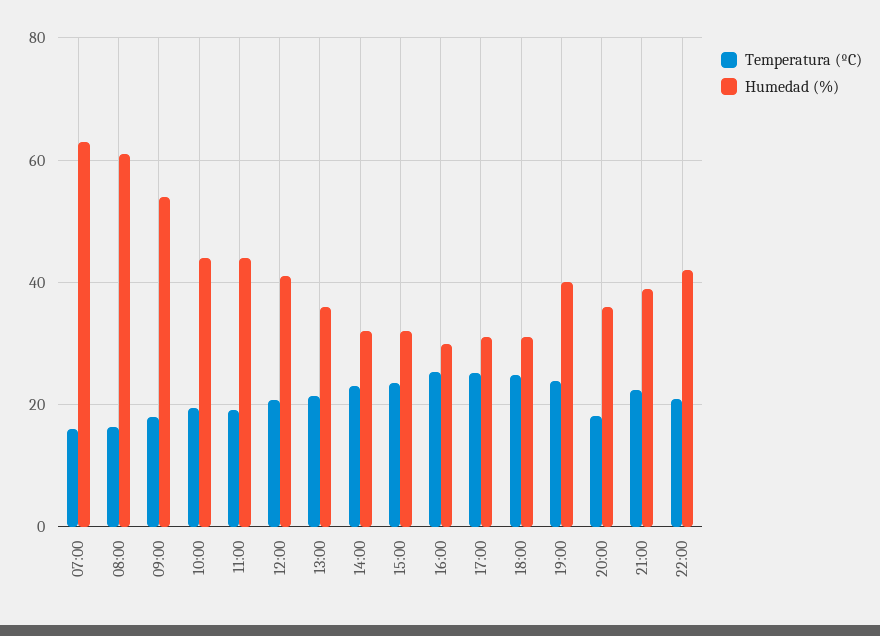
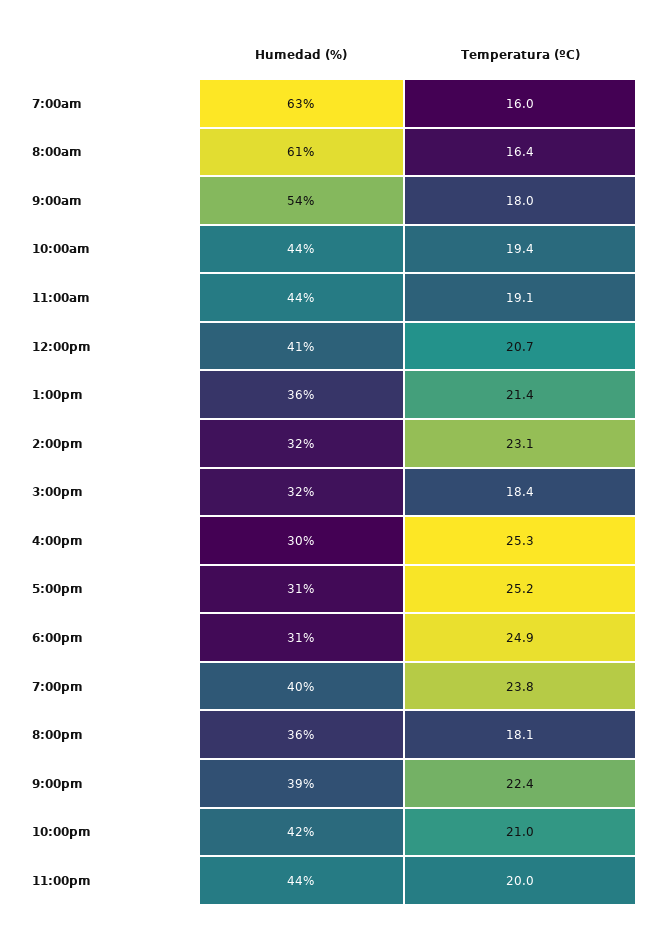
Temperatura (ºC), 15:00: 24 -> 18.4
Humedad (%), 11:00pm: none -> 44
Temperatura (ºC), 11:00pm: none -> 20

